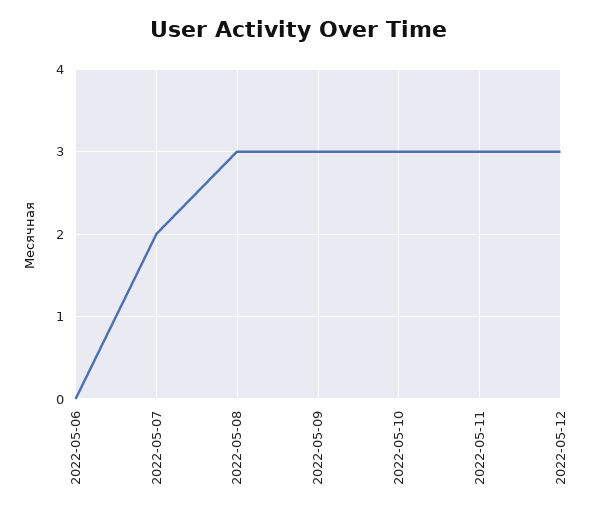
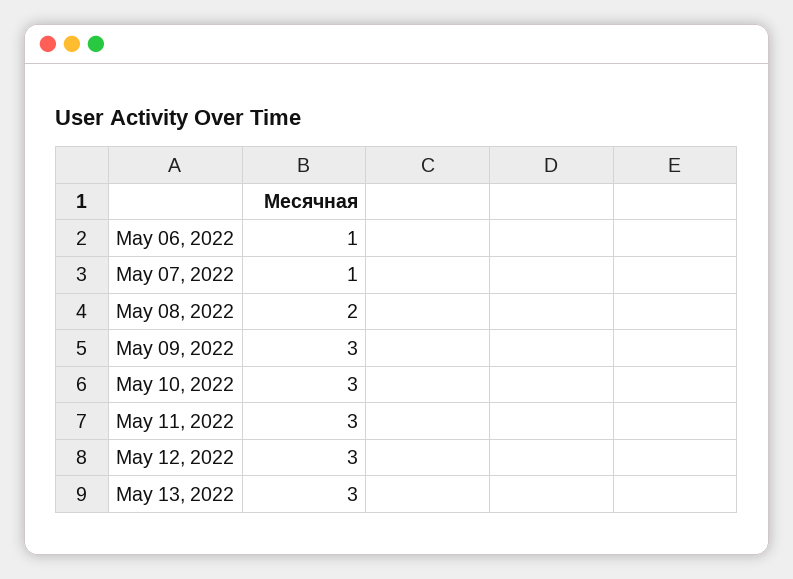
2022-05-06: 0 -> 1
2022-05-07: 2 -> 1
2022-05-08: 3 -> 2
May 13, 2022: none -> 3

